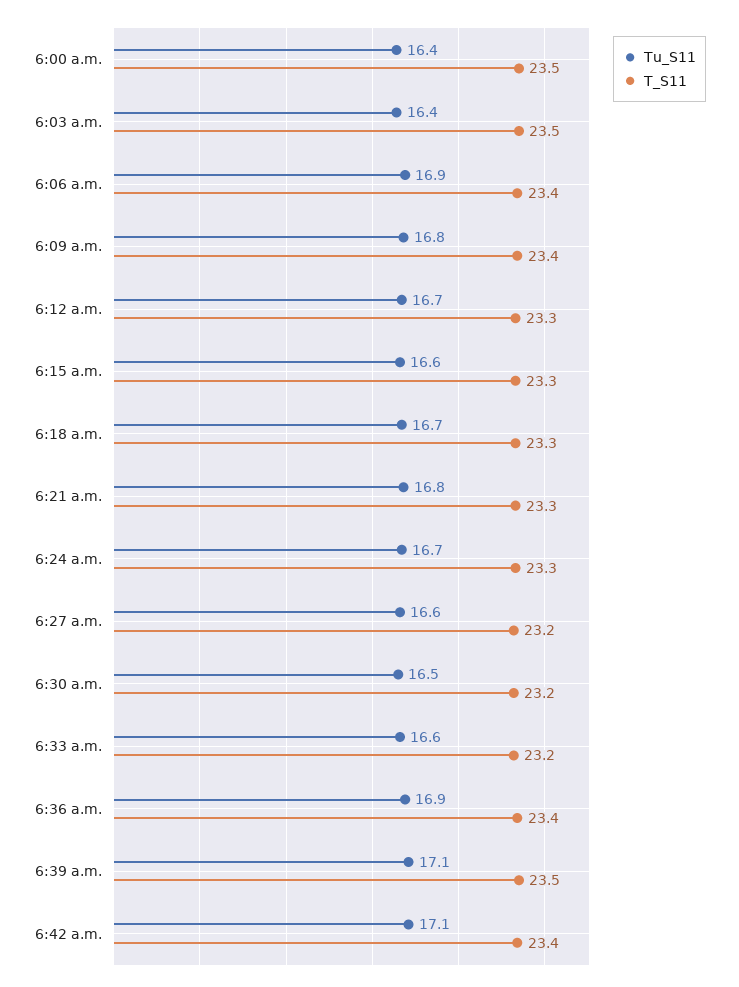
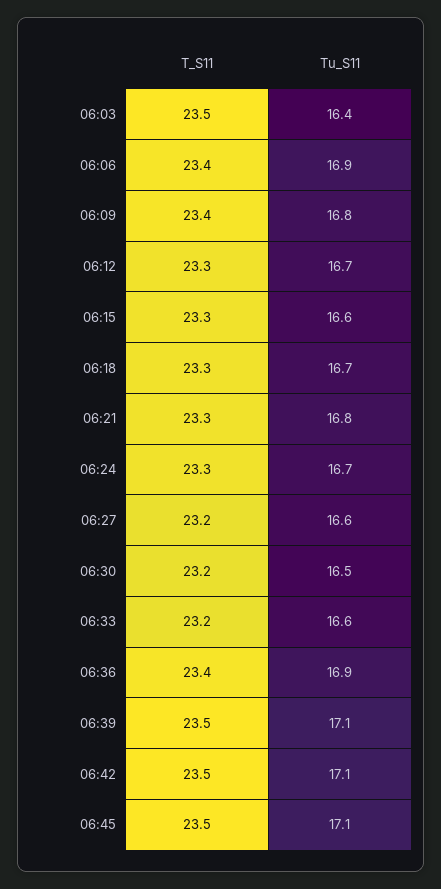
Tu_S11, 6:00 a.m.: 16.4 -> none
T_S11, 6:00 a.m.: 23.5 -> none
T_S11, 6:42 a.m.: 23.4 -> 23.5
T_S11, 06:45: none -> 23.5
Tu_S11, 06:45: none -> 17.1

